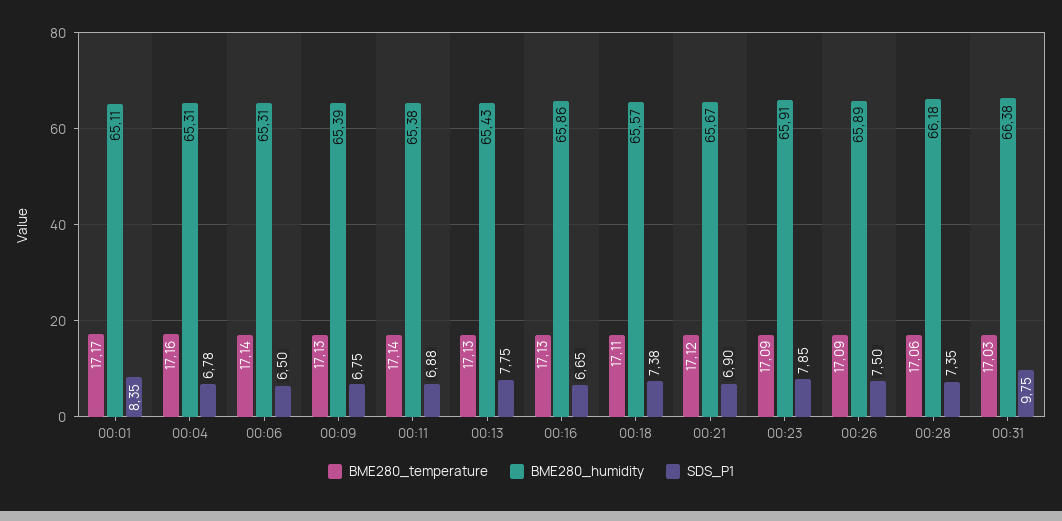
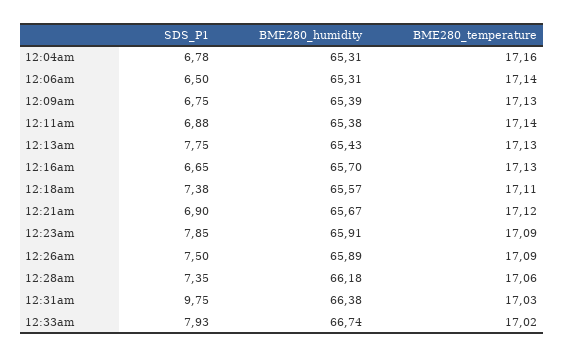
BME280_temperature, 00:01: 17.17 -> none
BME280_humidity, 00:01: 65.11 -> none
SDS_P1, 00:01: 8.35 -> none
BME280_humidity, 00:16: 65.86 -> 65.7
SDS_P1, 12:33am: none -> 7.93
BME280_humidity, 12:33am: none -> 66.74
BME280_temperature, 12:33am: none -> 17.02

